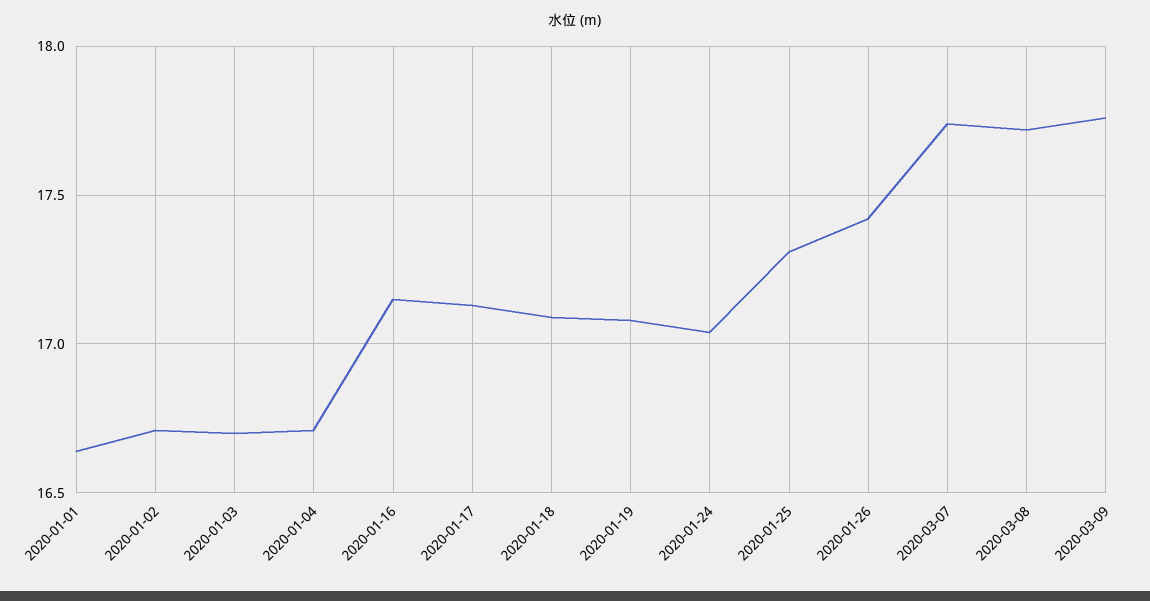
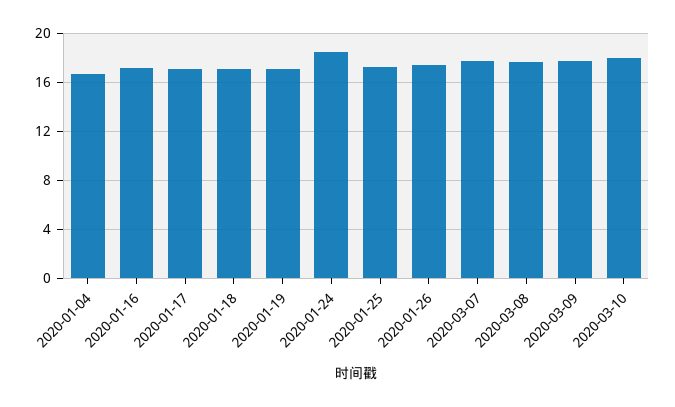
2020-01-01: 16.65 -> none
2020-01-02: 16.7 -> none
2020-01-03: 16.7 -> none
2020-01-24: 17.05 -> 18.5
2020-03-10: none -> 18

